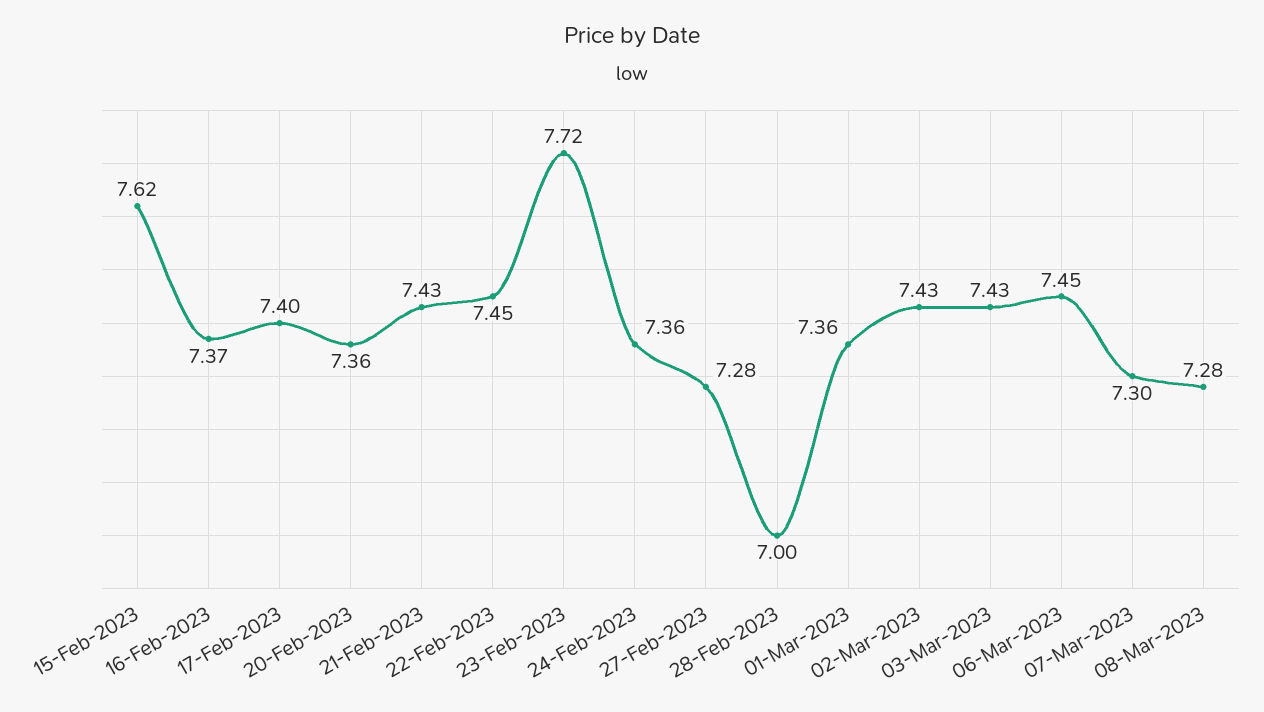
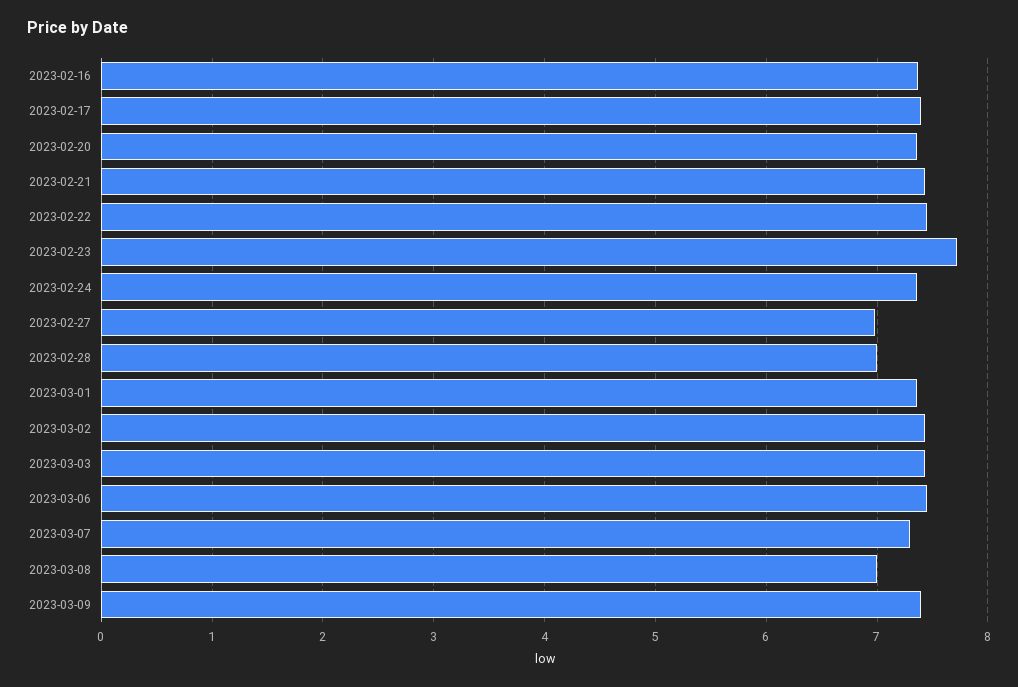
15-Feb-2023: 7.62 -> none
27-Feb-2023: 7.28 -> 7
08-Mar-2023: 7.28 -> 7
2023-03-09: none -> 7.4

